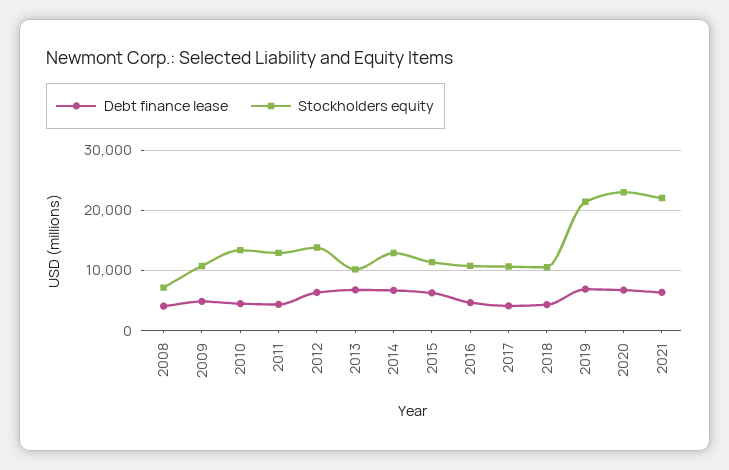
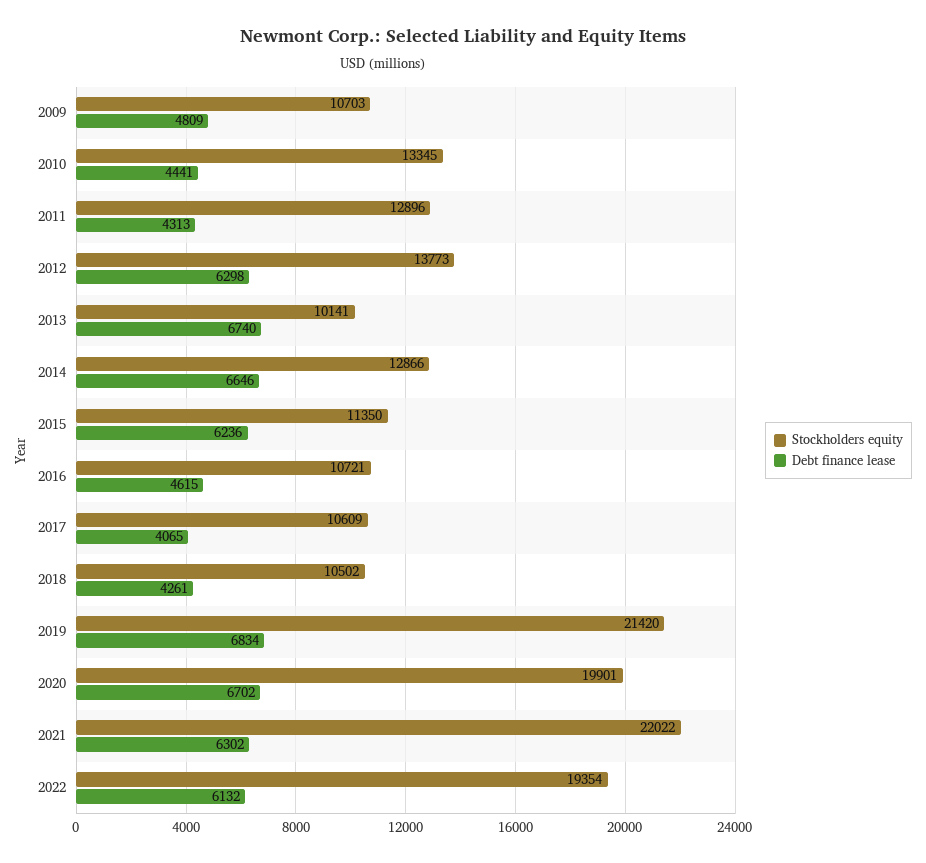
Debt finance lease, 2008: 4000 -> none
Stockholders equity, 2008: 7000 -> none
Stockholders equity, 2020: 23000 -> 19901
Stockholders equity, 2022: none -> 19354
Debt finance lease, 2022: none -> 6132

